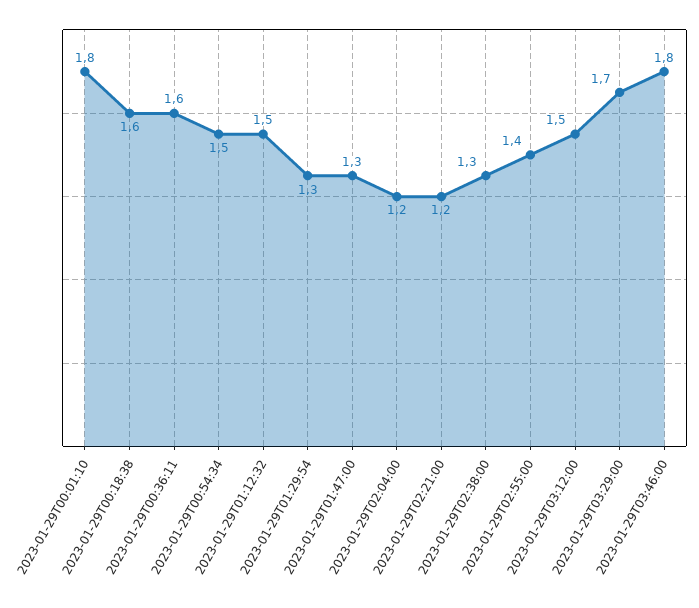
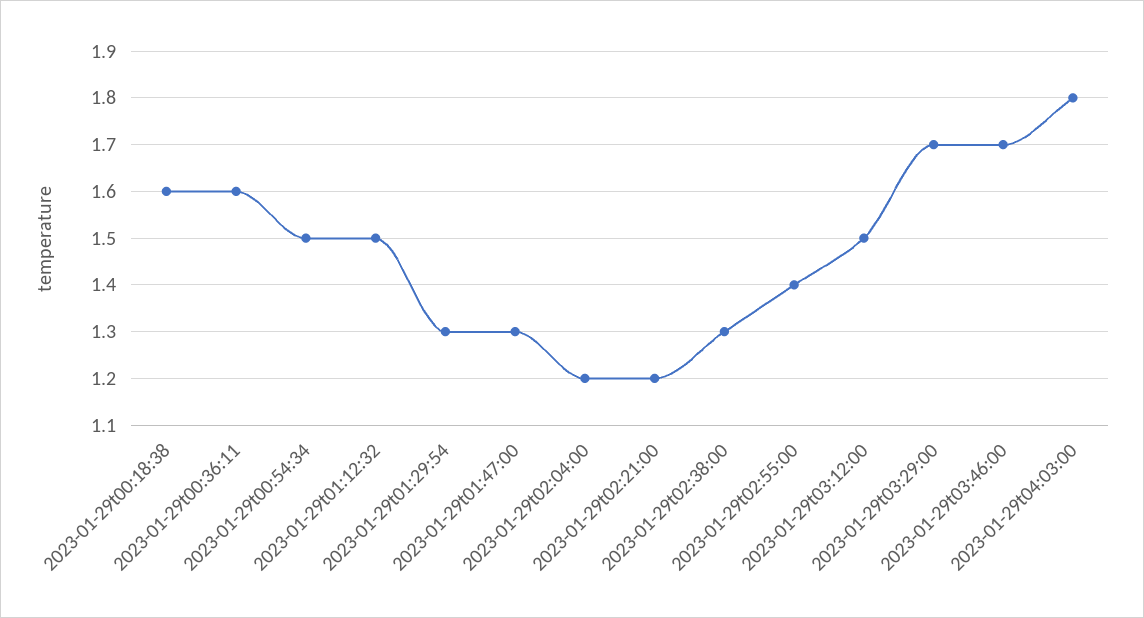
2023-01-29T00:01:10: 1.8 -> none
2023-01-29T03:46:00: 1.8 -> 1.7
2023-01-29t04:03:00: none -> 1.8

